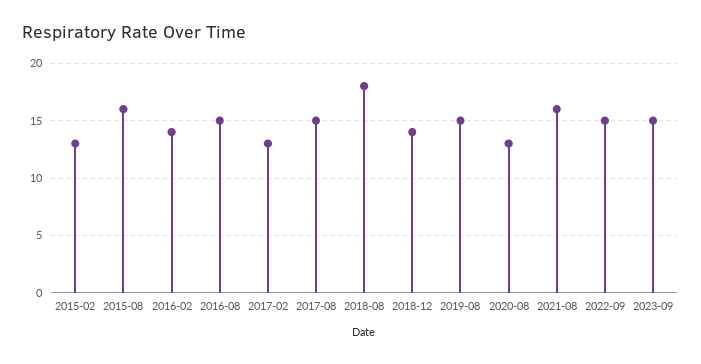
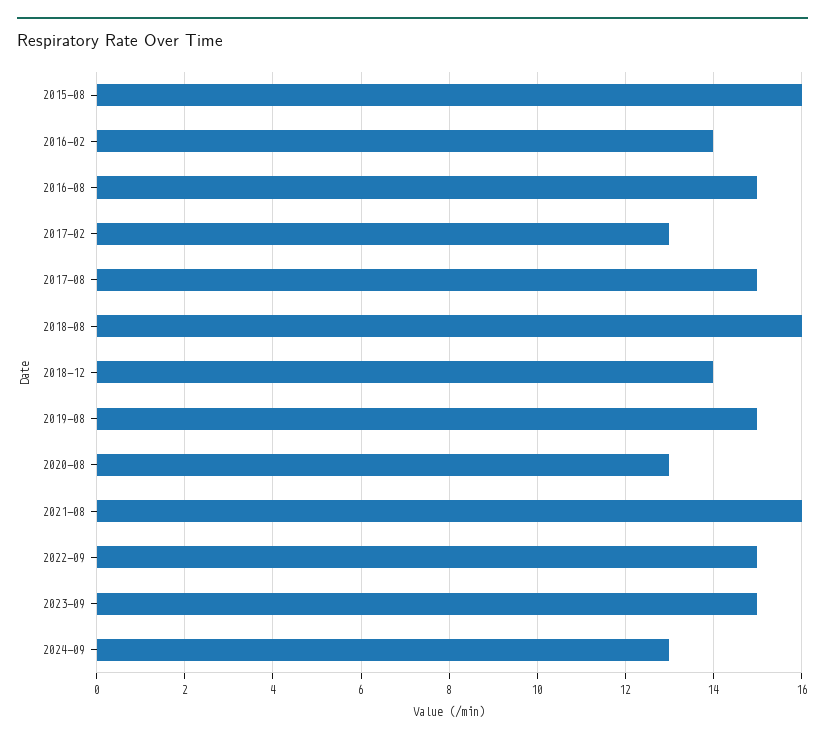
2015-02: 13 -> none
2018-08: 18 -> 16
2024-09: none -> 13

